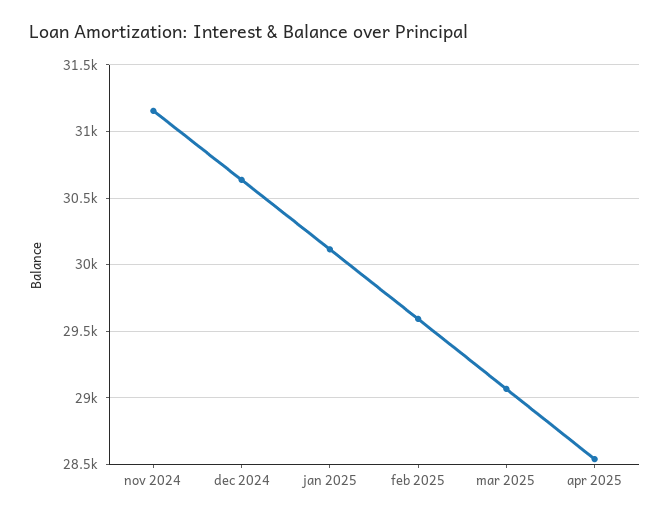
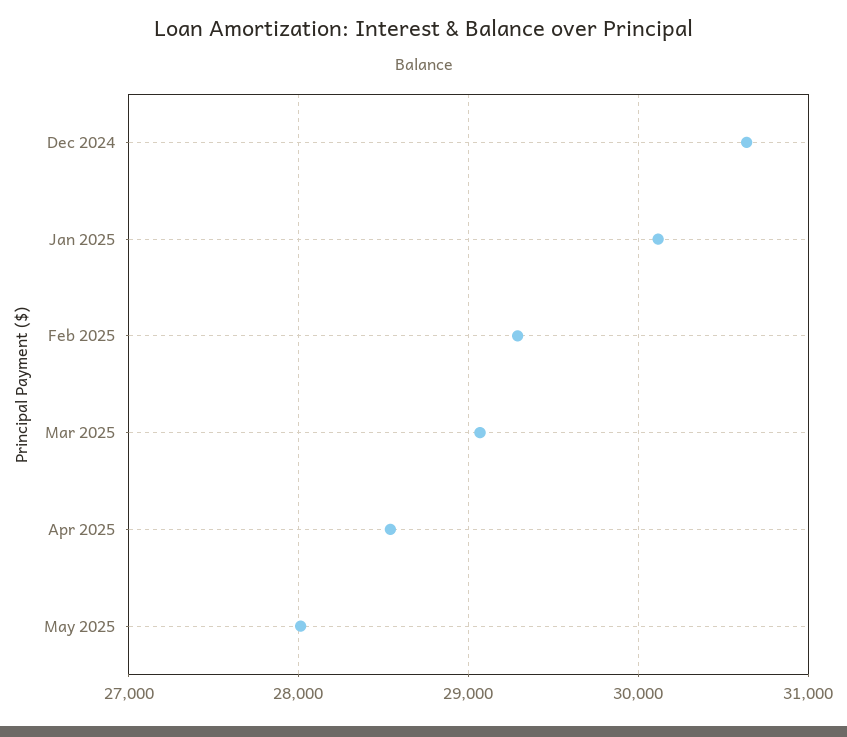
nov 2024: 31150 -> none
feb 2025: 29600 -> 29300
May 2025: none -> 28000

